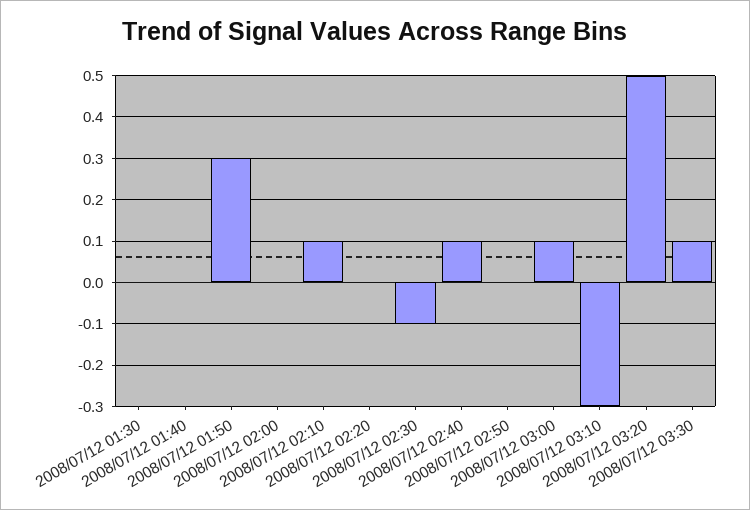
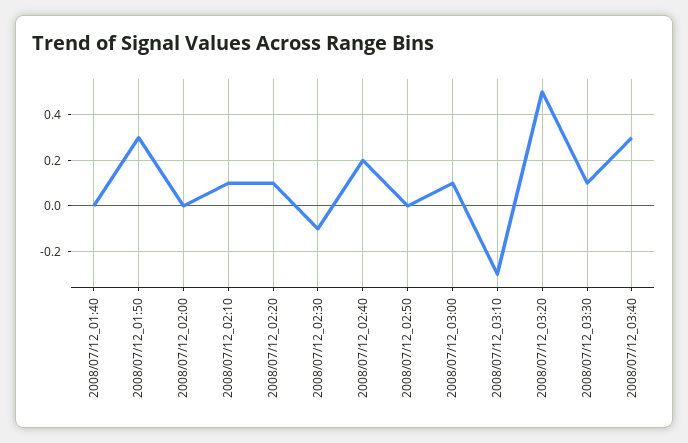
2008/07/12 01:30: 0 -> none
2008/07/12 02:20: 0 -> 0.1
2008/07/12 02:40: 0.1 -> 0.2
2008/07/12_03:40: none -> 0.3

